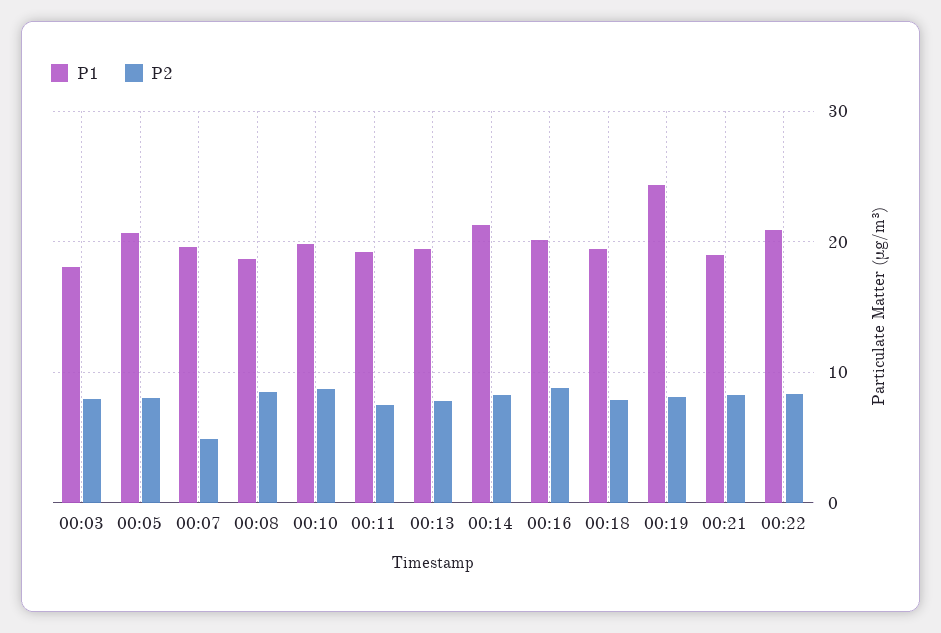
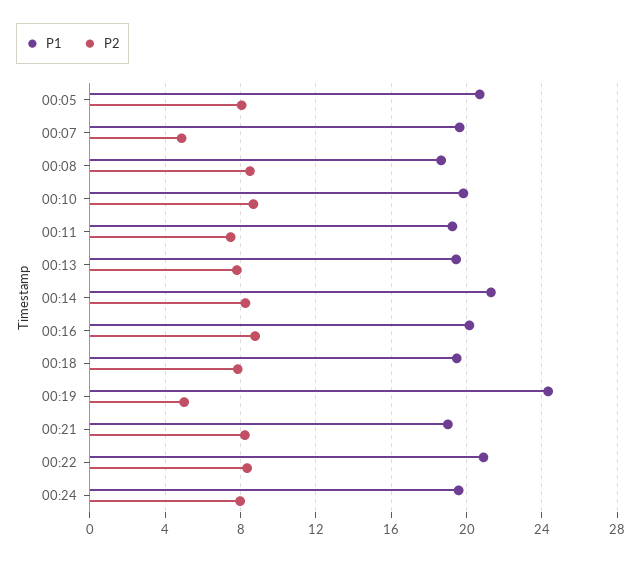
P1, 00:03: 18 -> none
P2, 00:03: 8 -> none
P2, 00:19: 8 -> 5
P1, 00:24: none -> 19.5
P2, 00:24: none -> 8

